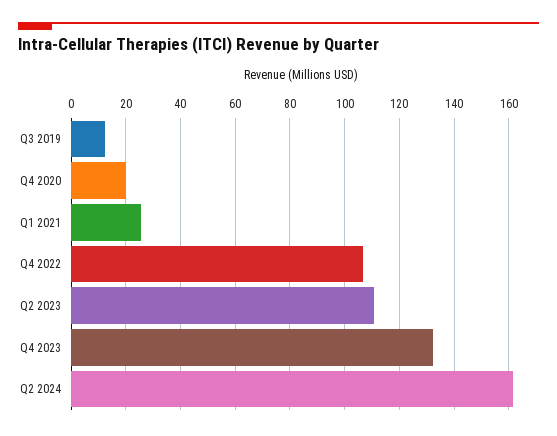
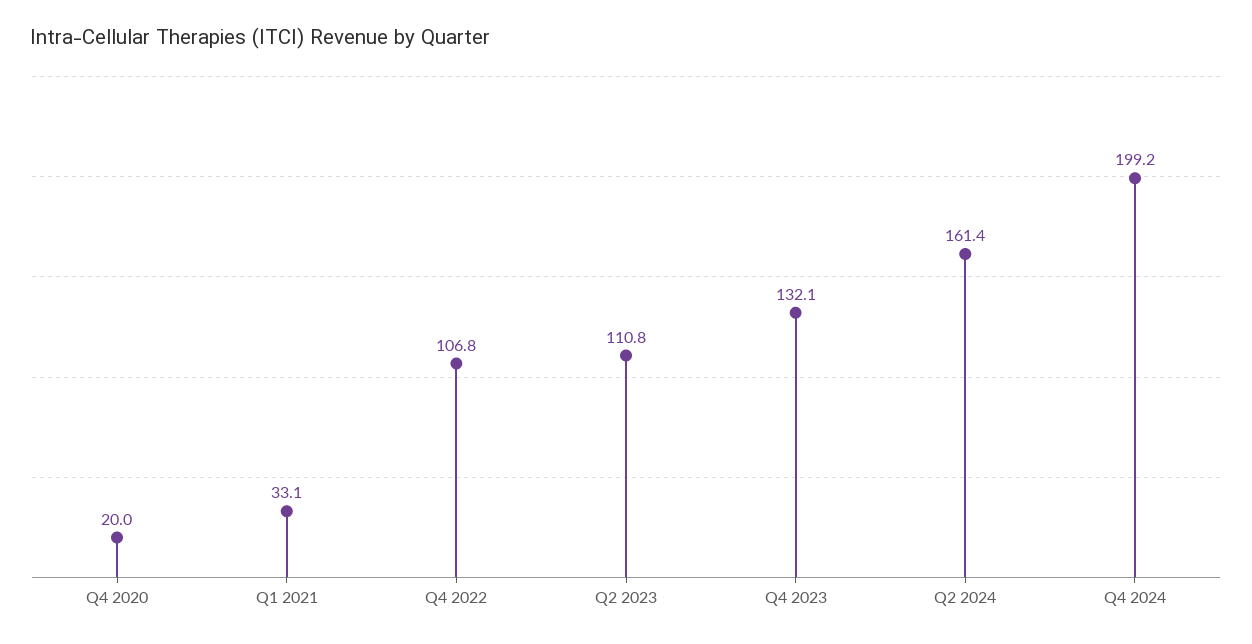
Q3 2019: 12.5 -> none
Q1 2021: 25 -> 33.1
Q4 2024: none -> 199.2

